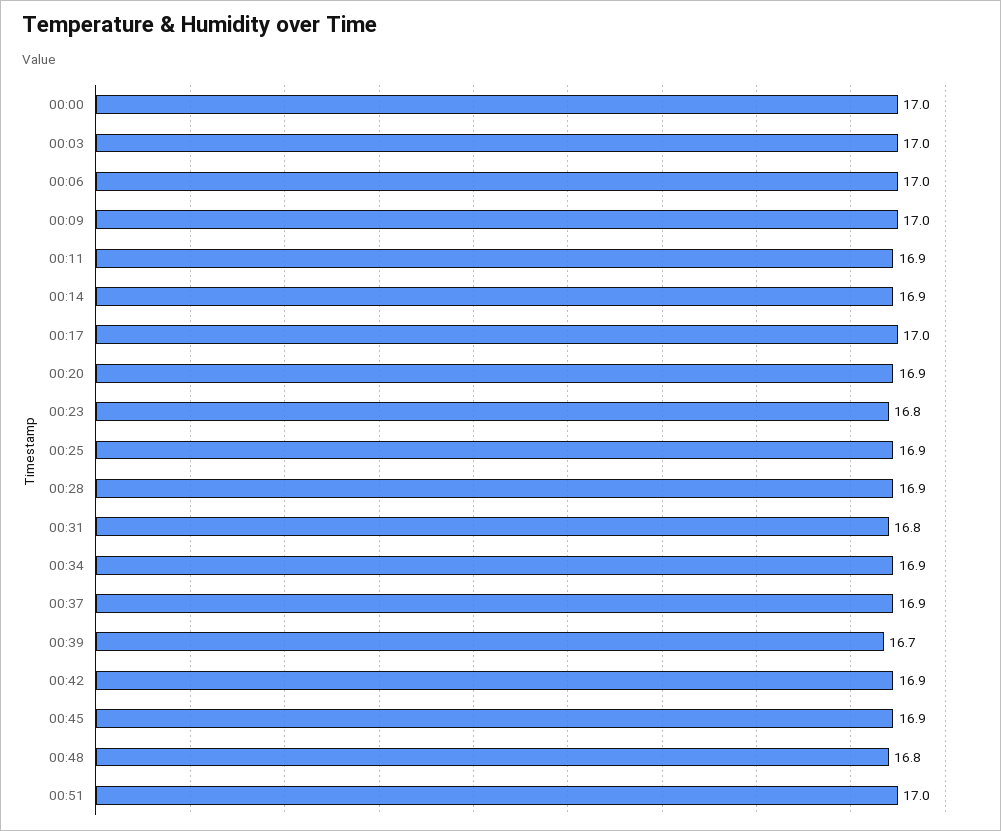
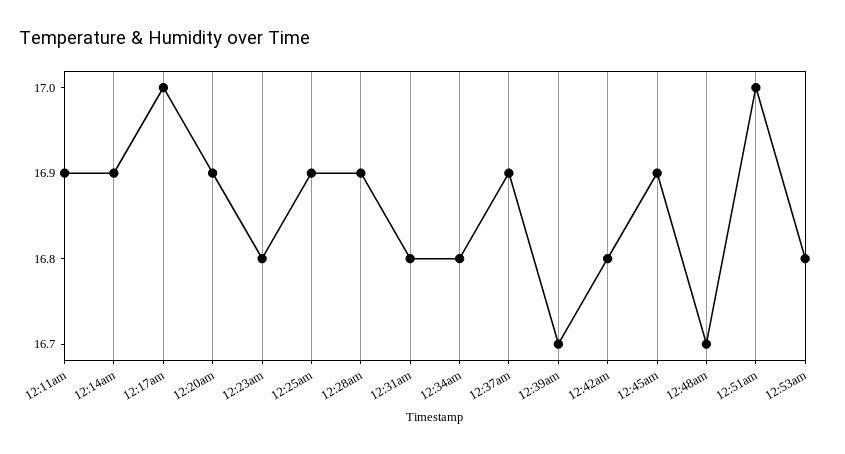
00:00: 17 -> none
00:03: 17 -> none
00:06: 17 -> none
00:09: 17 -> none
00:34: 16.9 -> 16.8
00:42: 16.9 -> 16.8
00:48: 16.8 -> 16.7
12:53am: none -> 16.8

